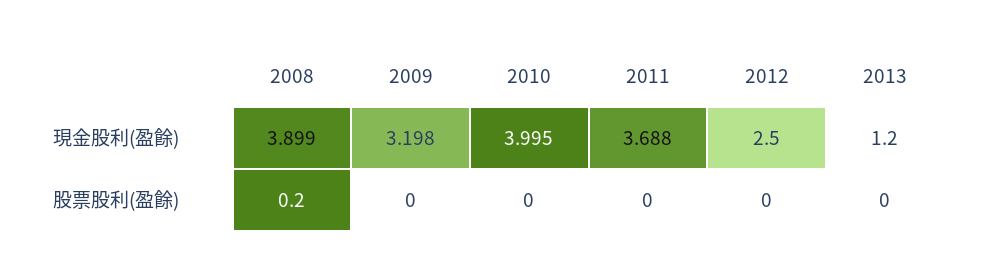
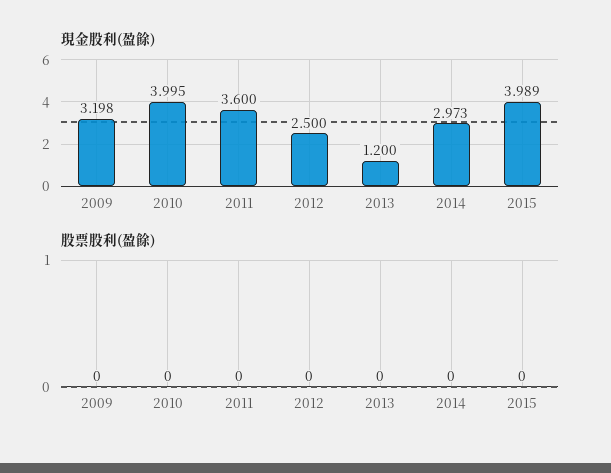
現金股利(盈餘), 2008: 3.899 -> none
現金股利(盈餘), 2011: 3.688 -> 3.6
股票股利(盈餘), 2008: 0.2 -> none
現金股利(盈餘), 2014: none -> 2.973
現金股利(盈餘), 2015: none -> 3.989
股票股利(盈餘), 2014: none -> 0
股票股利(盈餘), 2015: none -> 0

